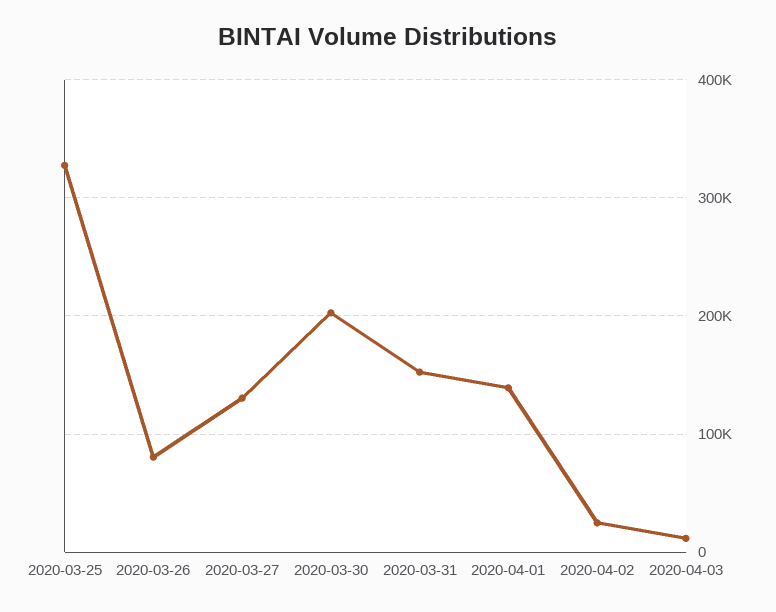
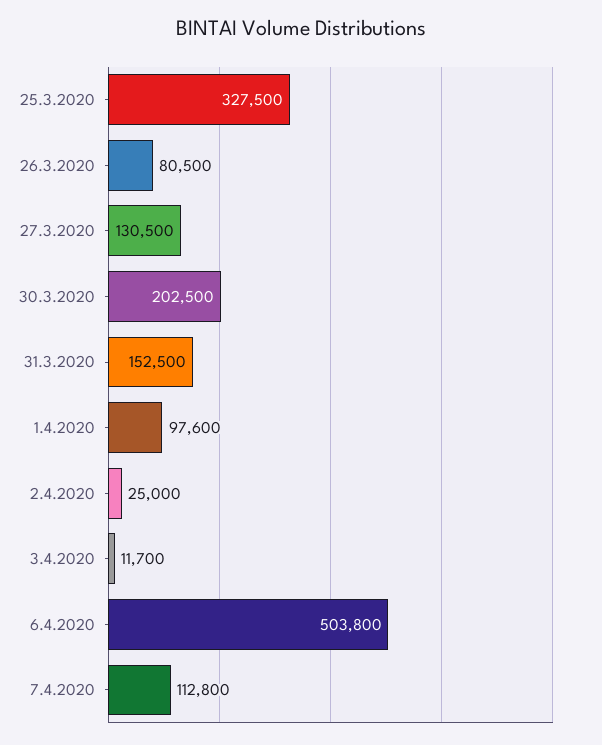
2020-04-01: 140000 -> 97600
6.4.2020: none -> 503800
7.4.2020: none -> 112800

